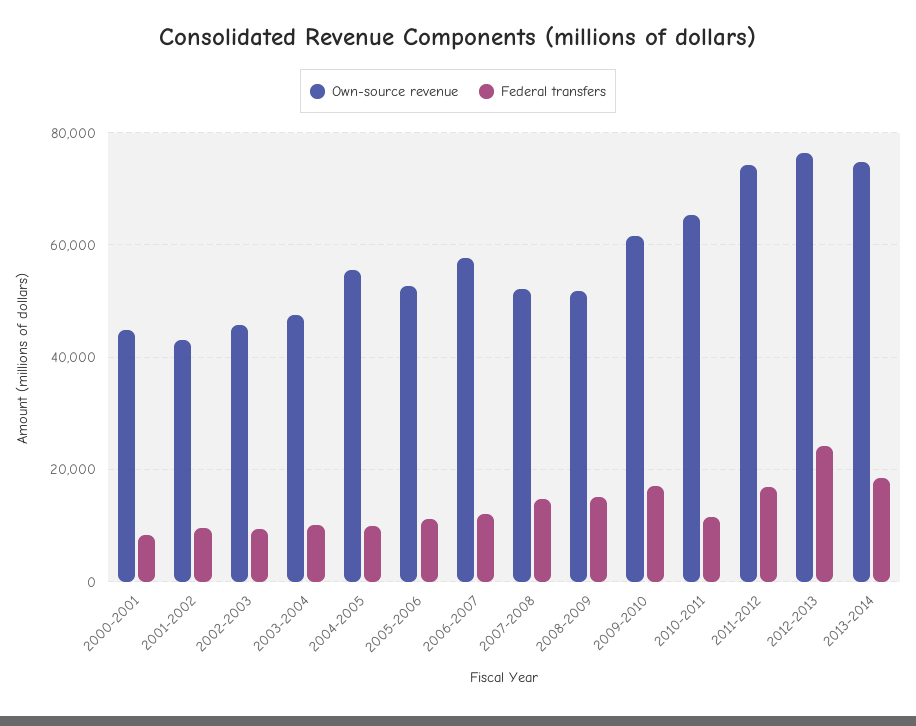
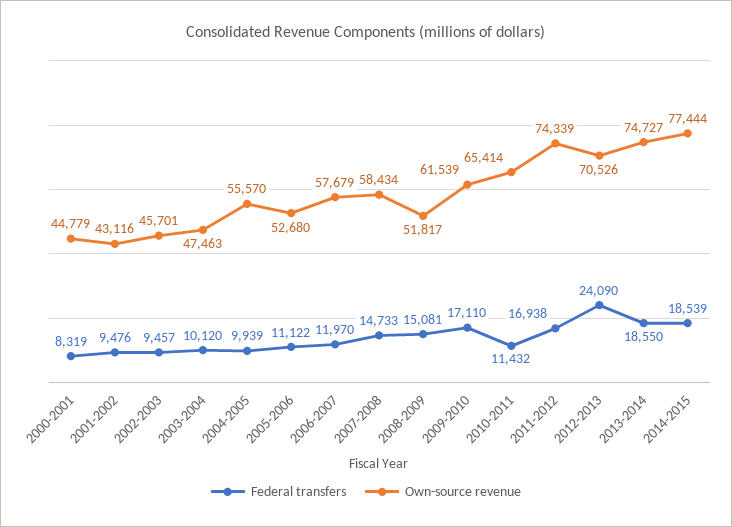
Own-source revenue, 2007-2008: 52000 -> 58434
Own-source revenue, 2012-2013: 76000 -> 70526
Federal transfers, 2014-2015: none -> 18539
Own-source revenue, 2014-2015: none -> 77444

